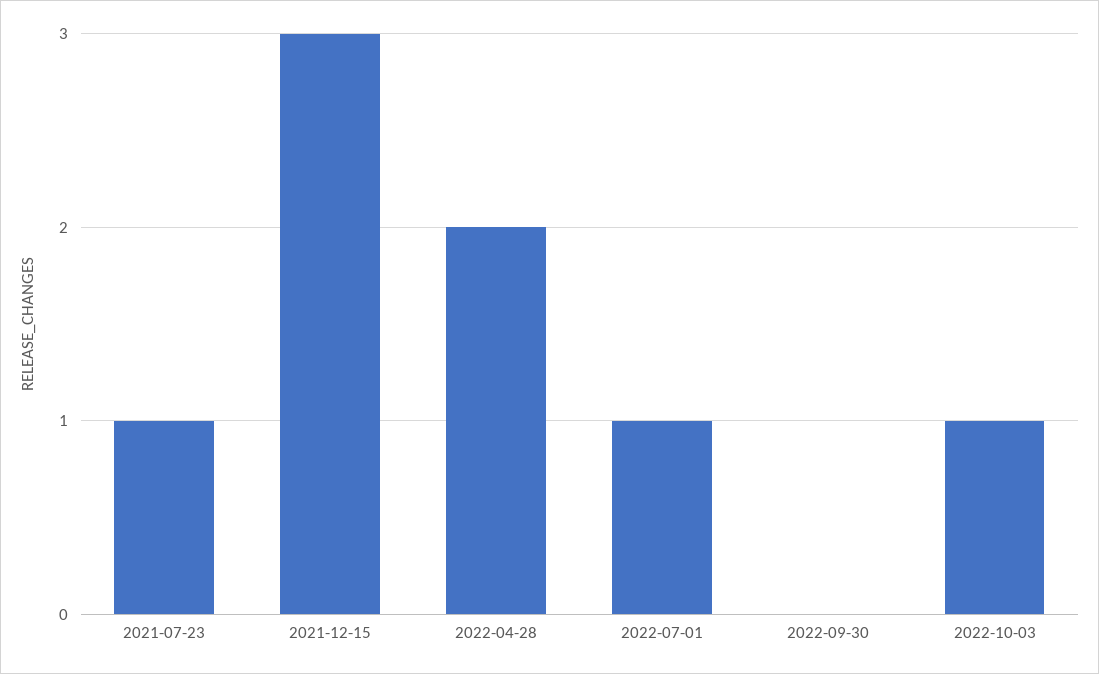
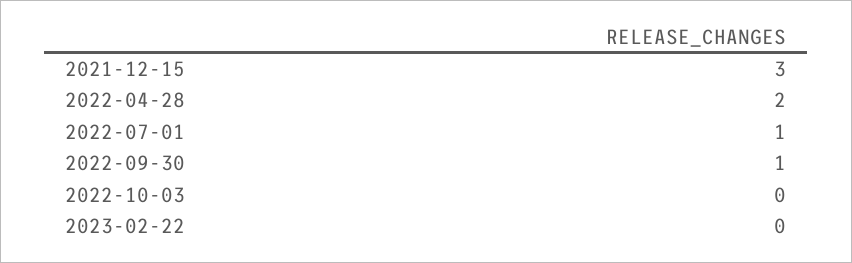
2021-07-23: 1 -> none
2022-09-30: 0 -> 1
2022-10-03: 1 -> 0
2023-02-22: none -> 0

